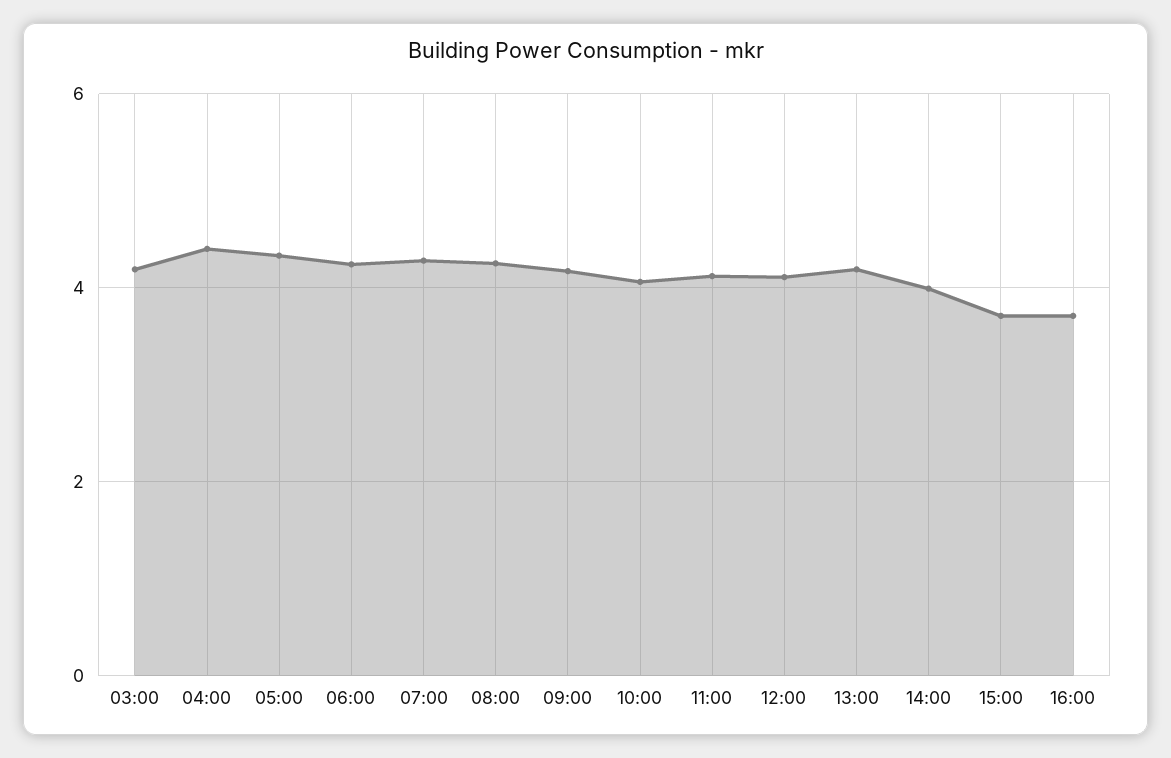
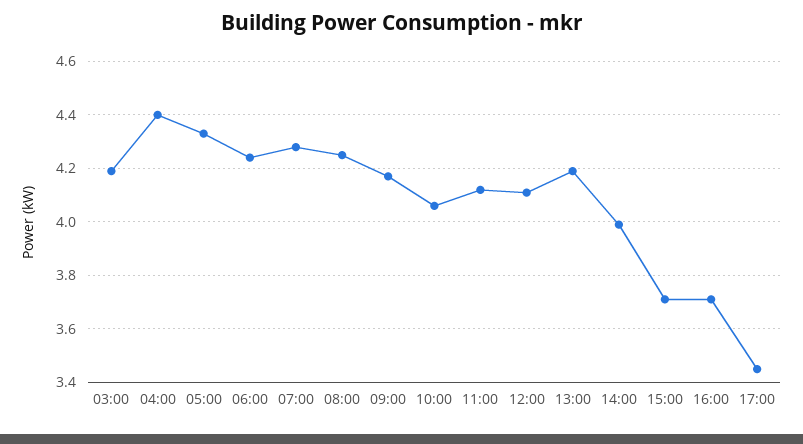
17:00: none -> 3.45

